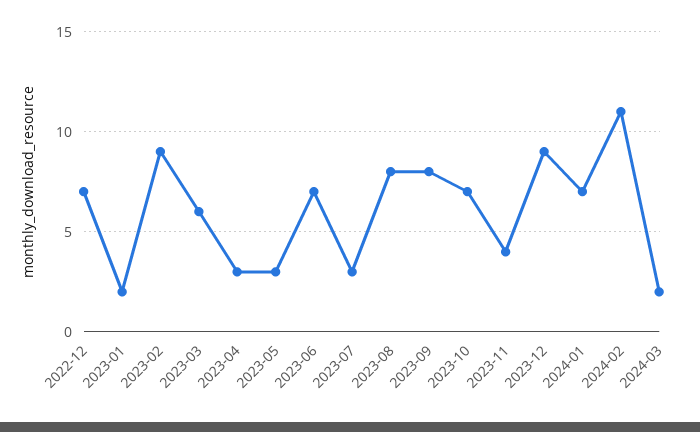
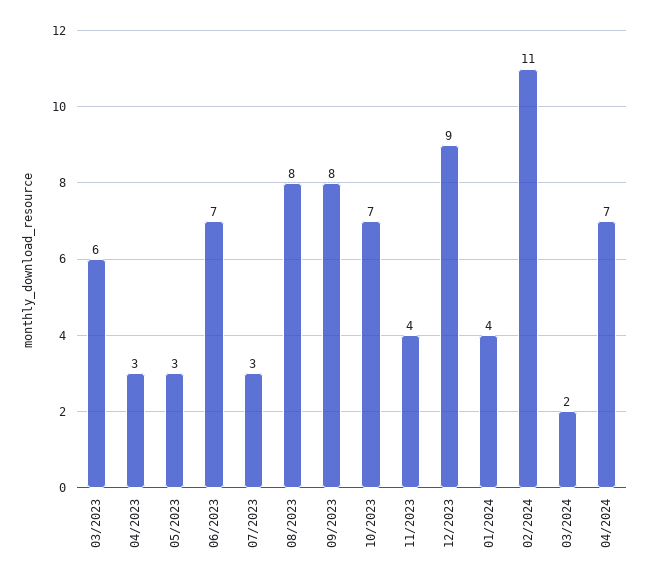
2022-12: 7 -> none
2023-01: 2 -> none
2023-02: 9 -> none
2024-01: 7 -> 4
04/2024: none -> 7

